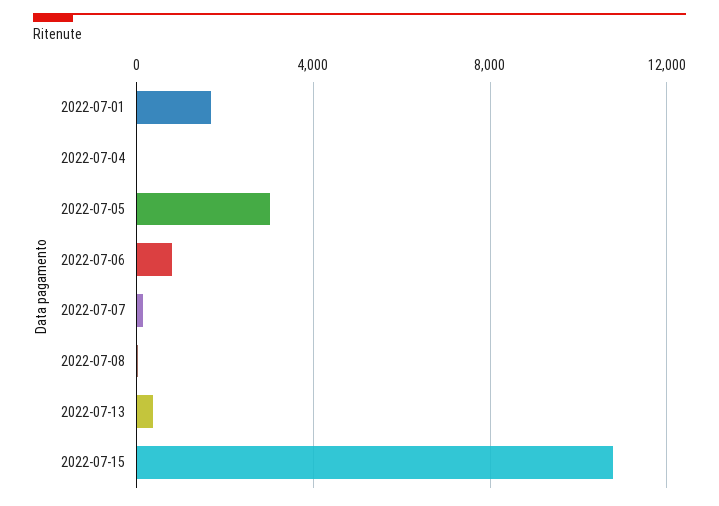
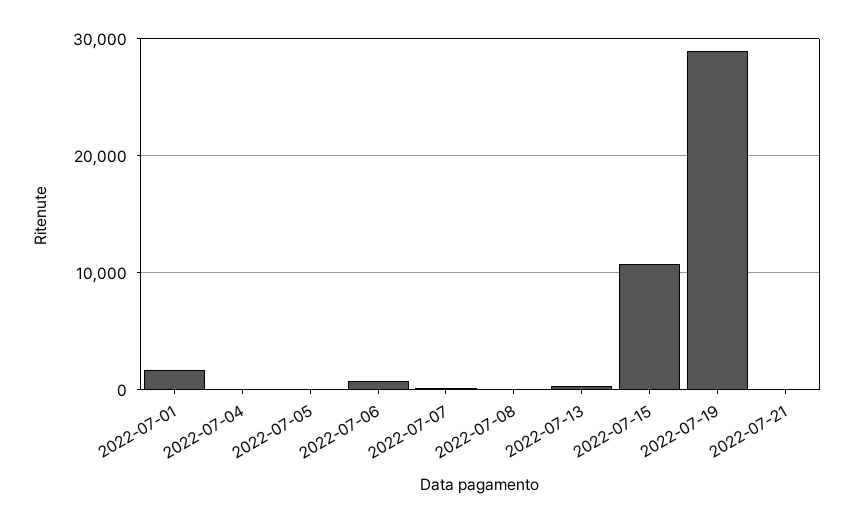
2022-07-05: 3000 -> 0
2022-07-19: none -> 29000
2022-07-21: none -> 0

